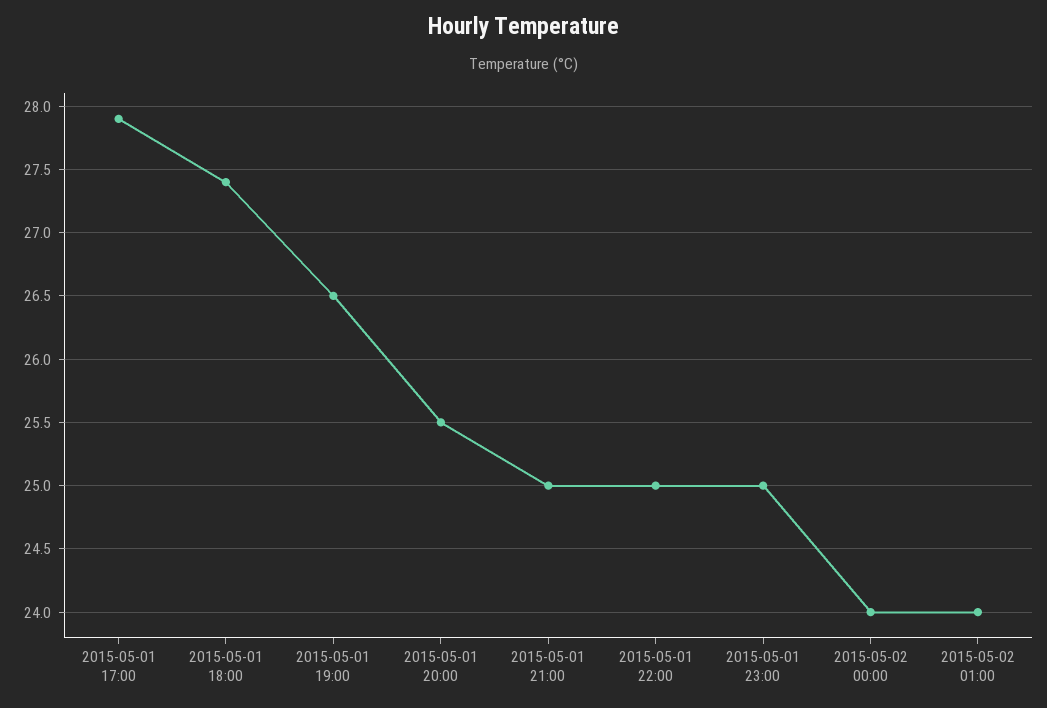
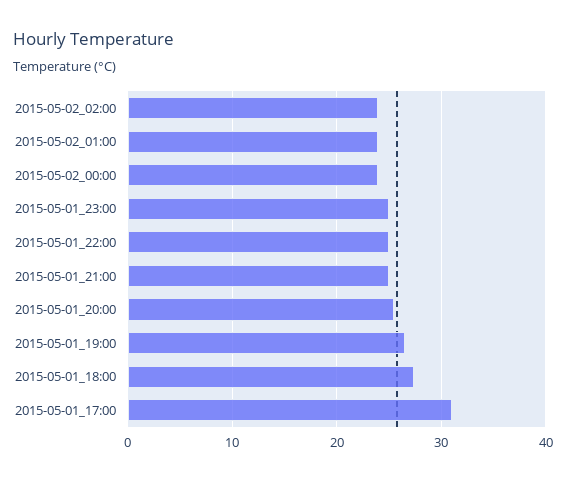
2015-05-01 17:00: 27.9 -> 31
2015-05-02_02:00: none -> 24

